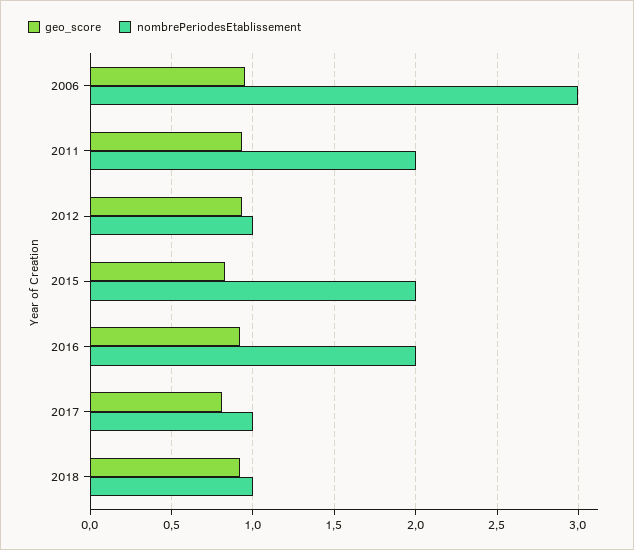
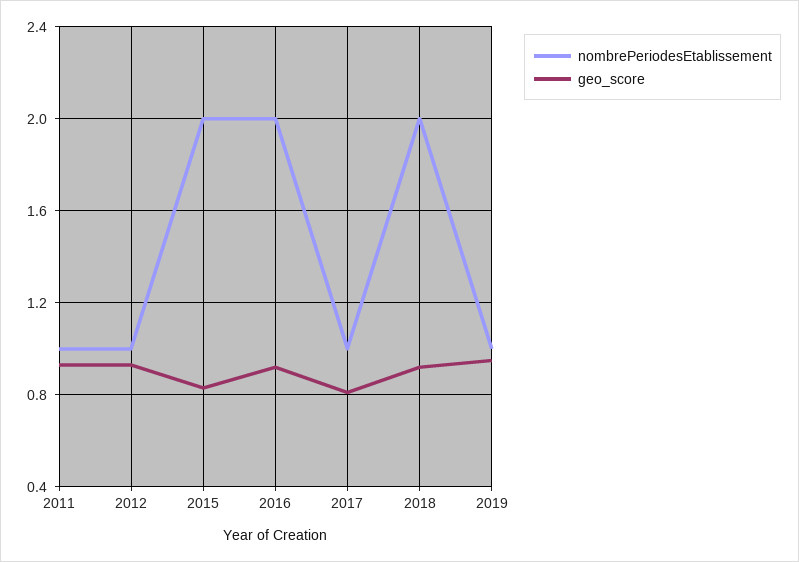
geo_score, 2006: 0.95 -> none
nombrePeriodesEtablissement, 2006: 3 -> none
nombrePeriodesEtablissement, 2011: 2 -> 1
nombrePeriodesEtablissement, 2018: 1 -> 2
nombrePeriodesEtablissement, 2019: none -> 1
geo_score, 2019: none -> 0.95

